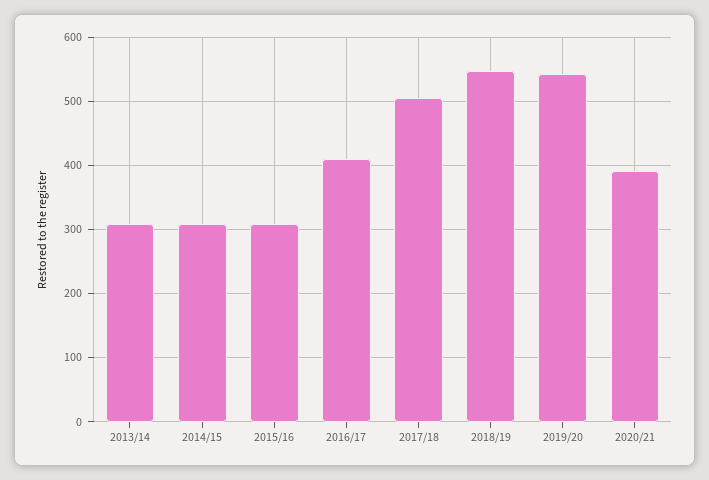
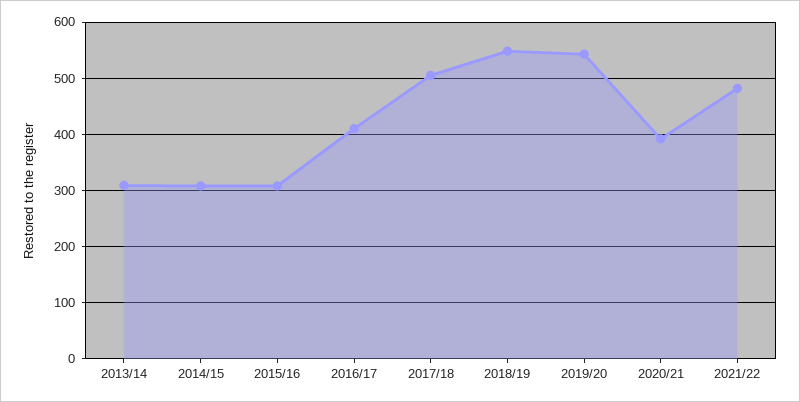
2021/22: none -> 480

